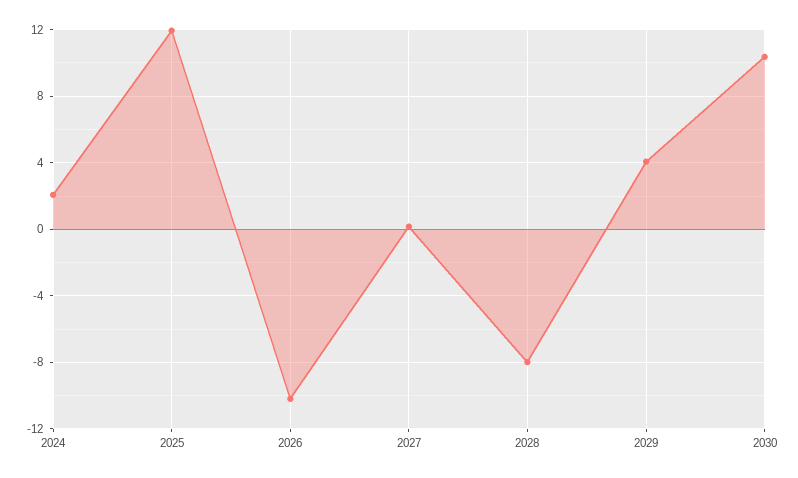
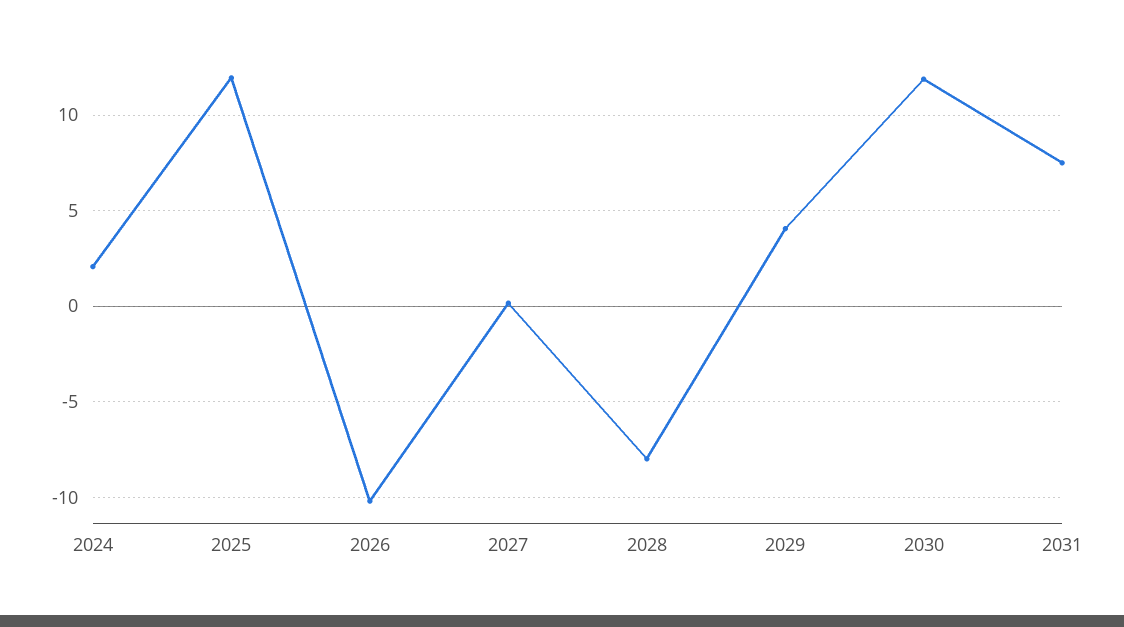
2030: 10.5 -> 12
2031: none -> 7.5

